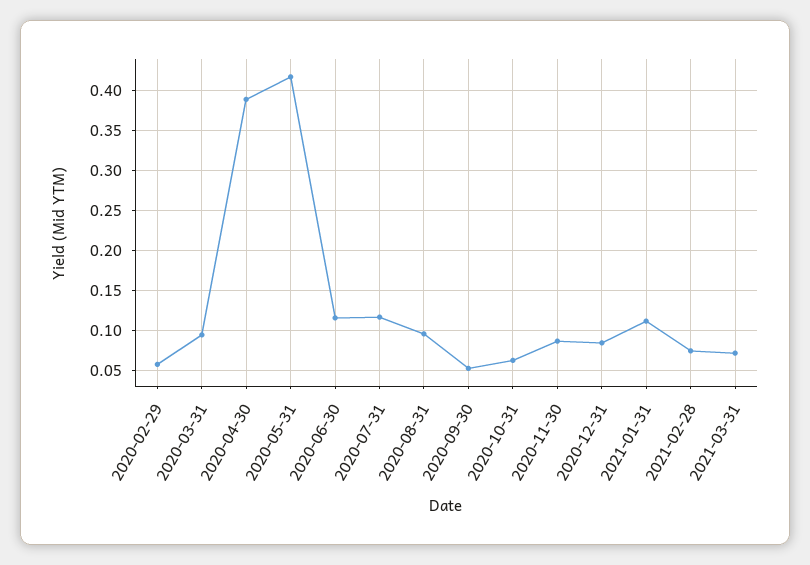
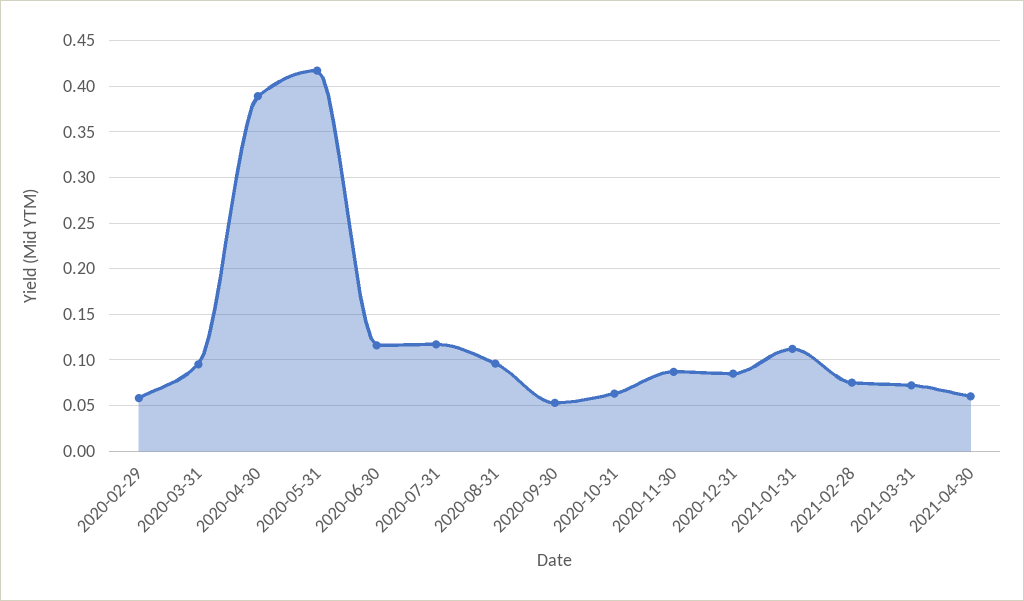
2021-04-30: none -> 0.06

